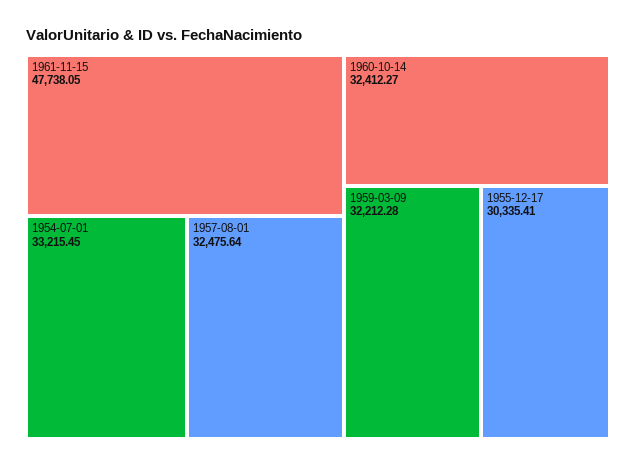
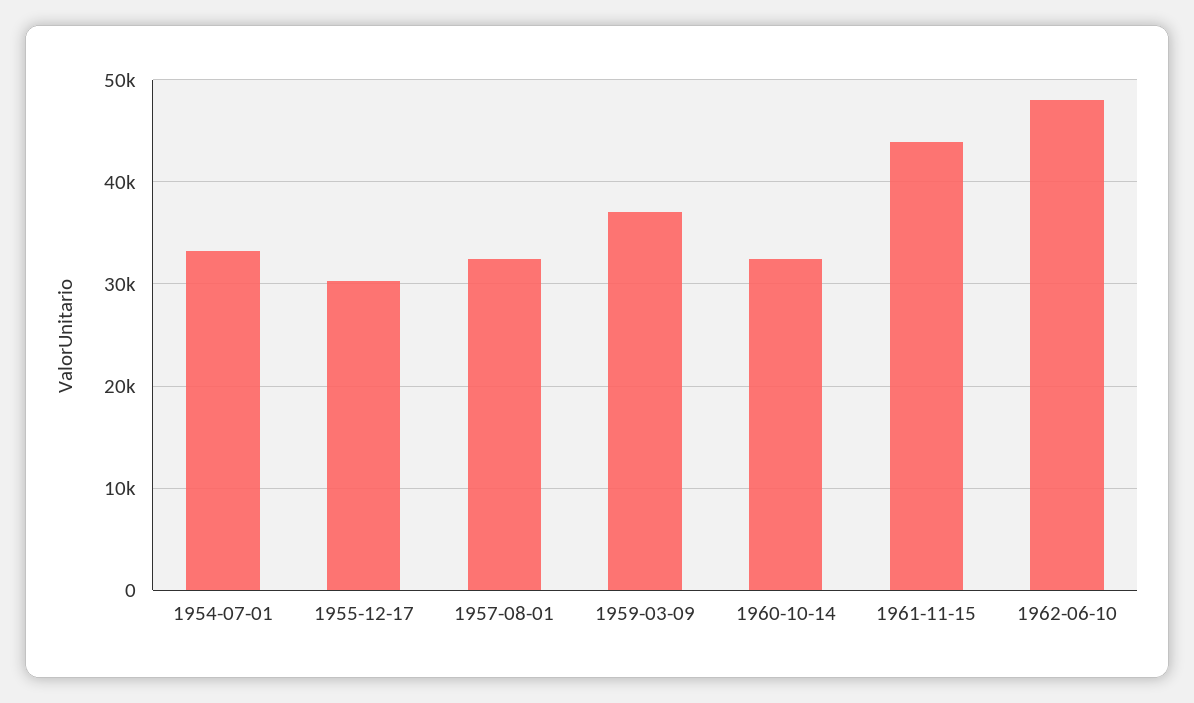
1961-11-15: 47738.05 -> 44000
1959-03-09: 32212.28 -> 37000
1962-06-10: none -> 48000

